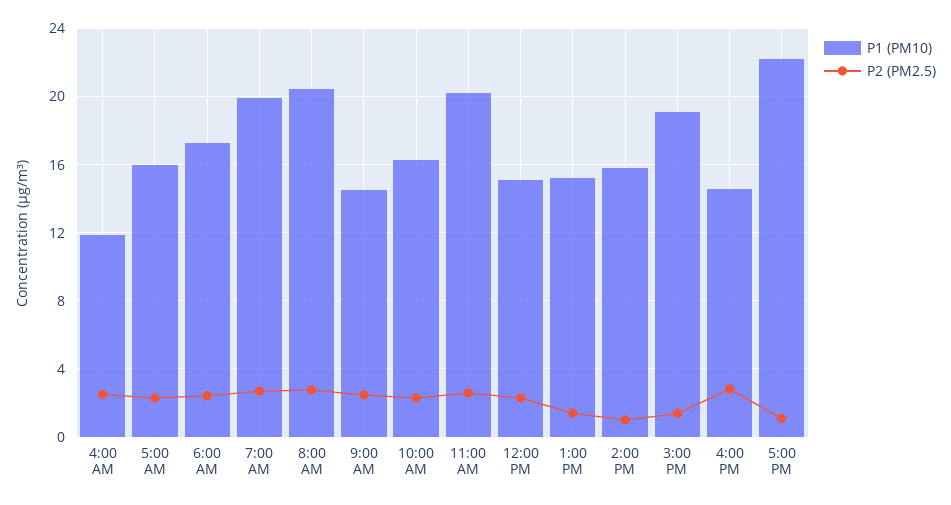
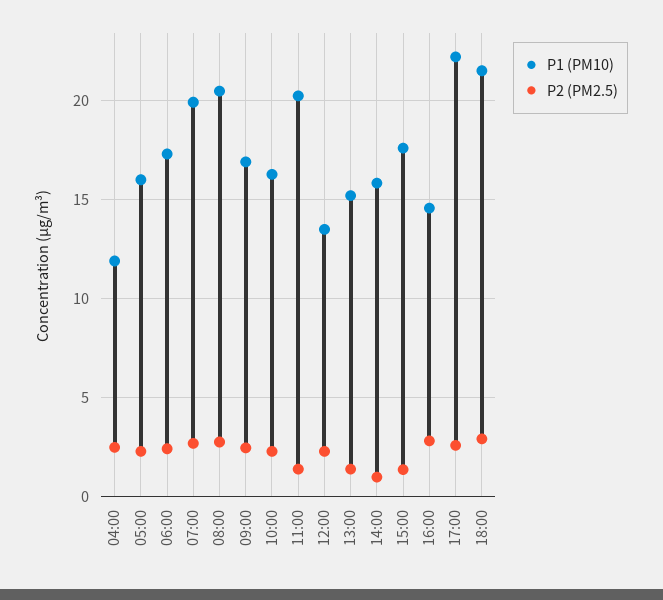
P1 (PM10), 9:00 AM: 14.5 -> 17
P2 (PM2.5), 11:00 AM: 2.5 -> 1.5
P1 (PM10), 12:00 PM: 15 -> 13.5
P1 (PM10), 3:00 PM: 19 -> 17.5
P2 (PM2.5), 5:00 PM: 1 -> 2.5
P1 (PM10), 18:00: none -> 21.5
P2 (PM2.5), 18:00: none -> 3

